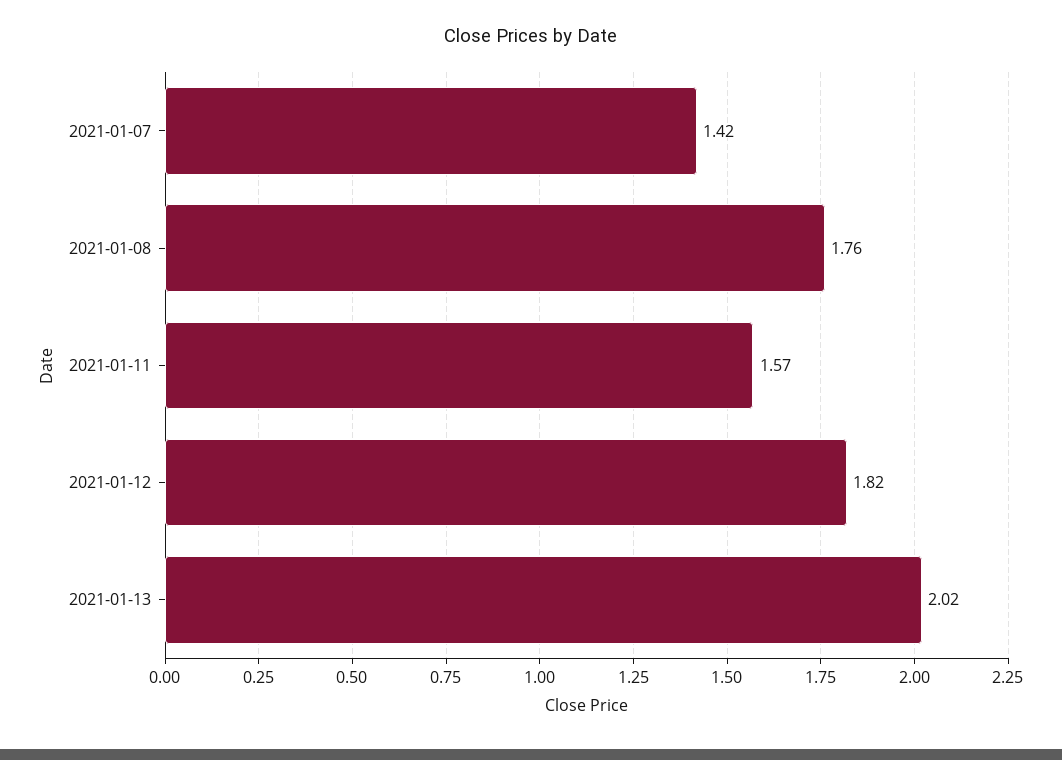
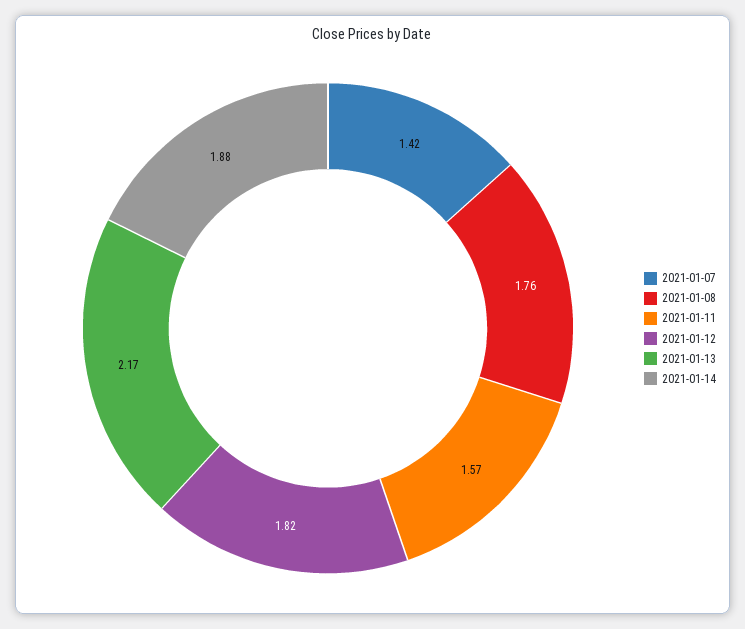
2021-01-13: 2.02 -> 2.17
2021-01-14: none -> 1.88

